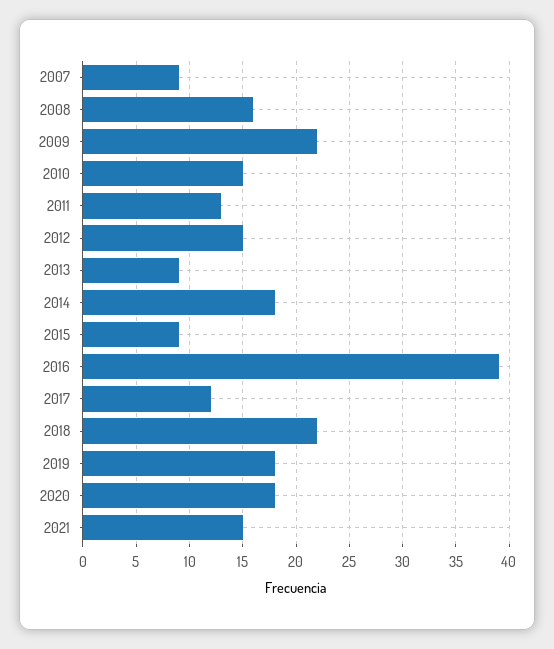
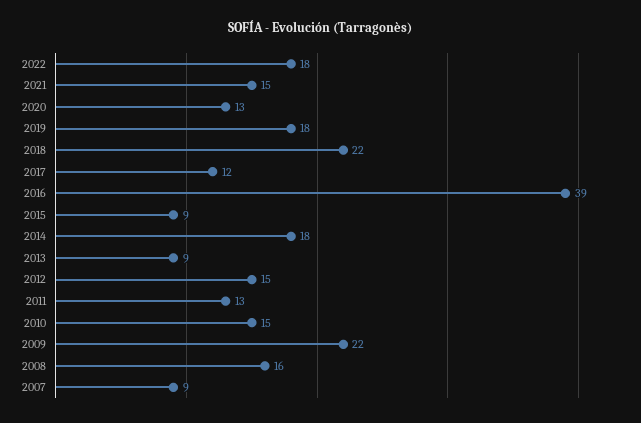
2020: 18 -> 13
2022: none -> 18

